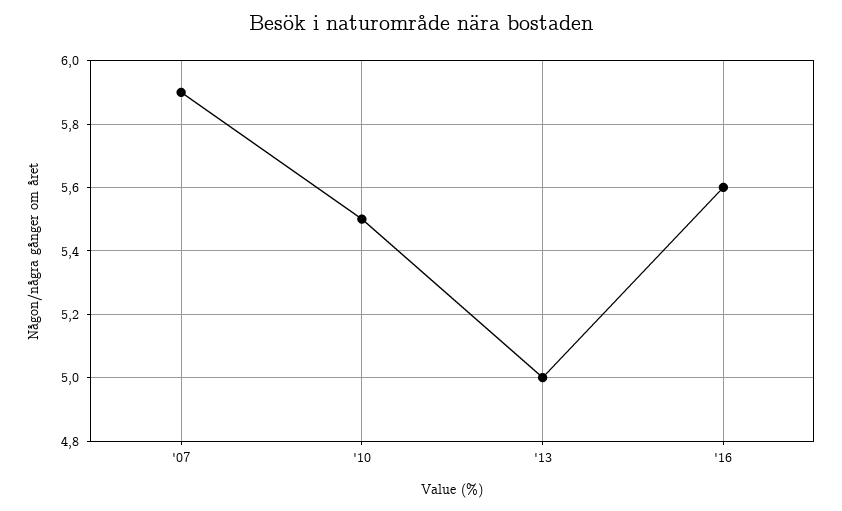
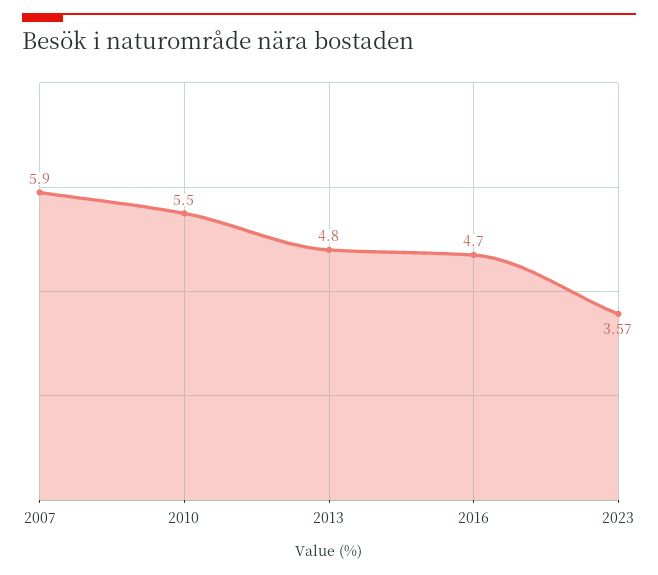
'13: 5 -> 4.8
'16: 5.6 -> 4.7
2023: none -> 3.57

